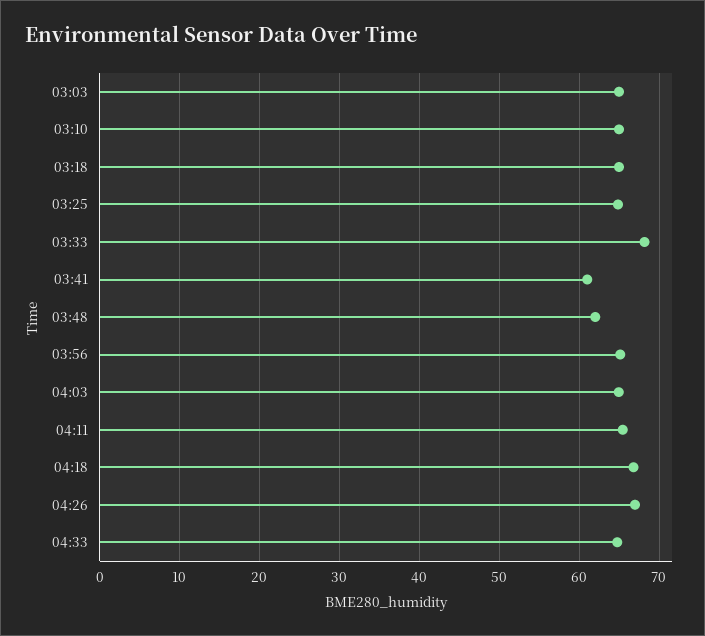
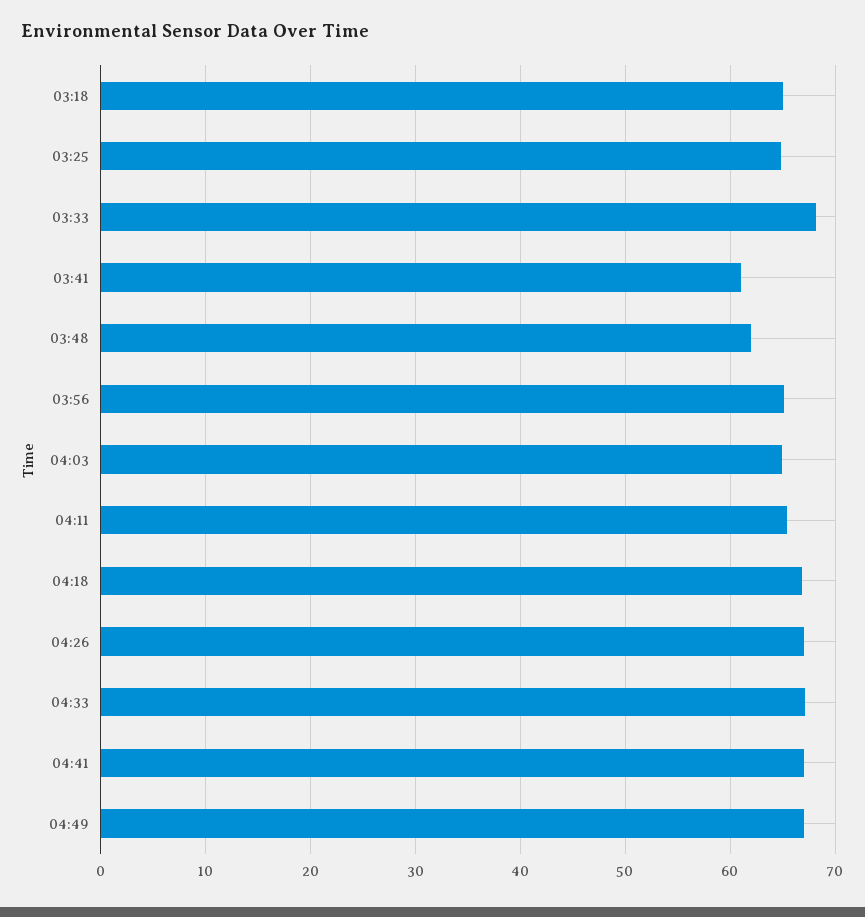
03:03: 65 -> none
03:10: 65 -> none
04:33: 65 -> 67
04:41: none -> 67
04:49: none -> 67

